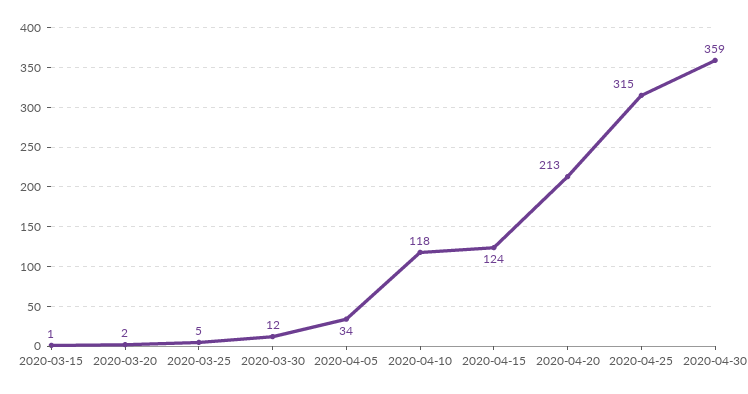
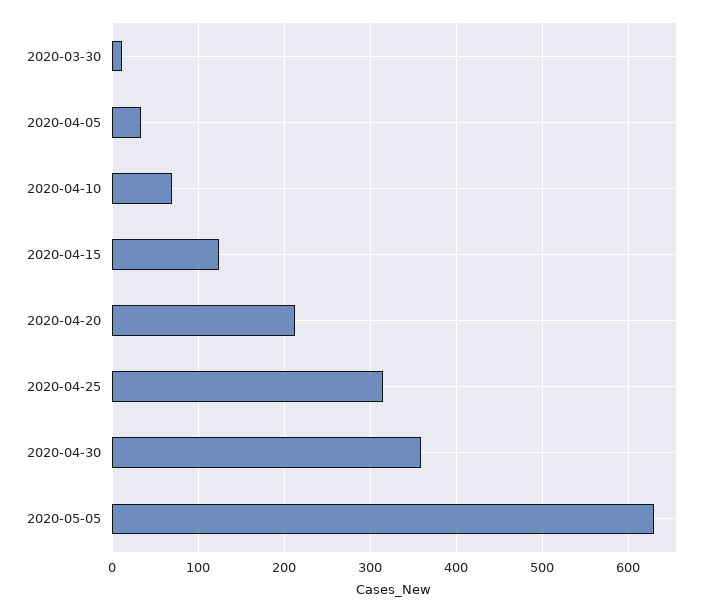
2020-03-15: 1 -> none
2020-03-20: 2 -> none
2020-03-25: 5 -> none
2020-04-10: 118 -> 70
2020-05-05: none -> 630

